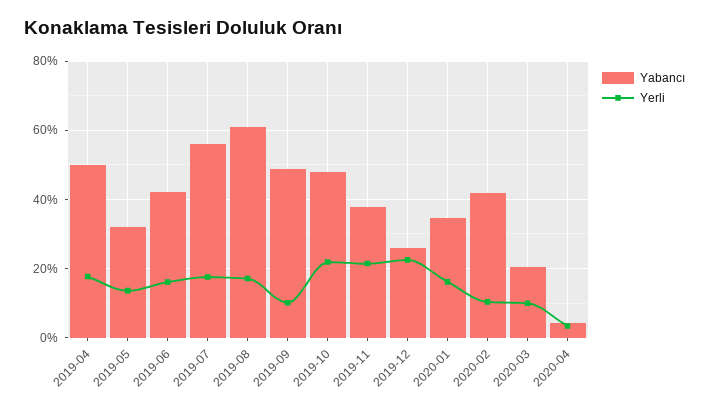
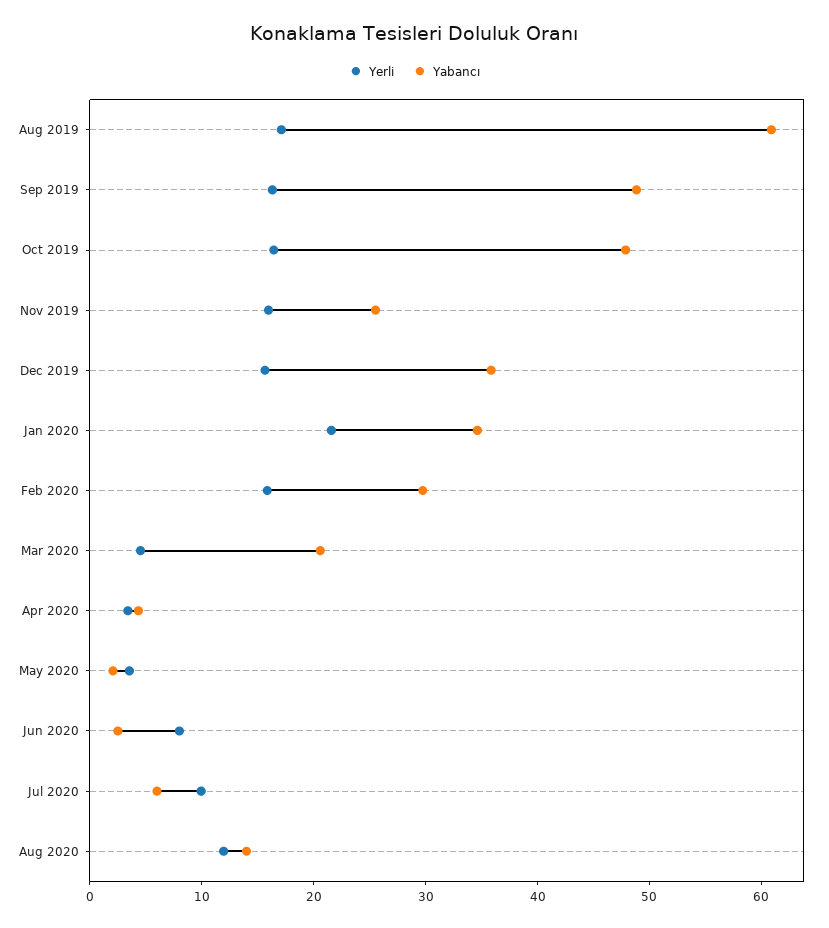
Yabancı, 2019-04: 50 -> none
Yerli, 2019-04: 18 -> none
Yabancı, 2019-05: 32 -> none
Yerli, 2019-05: 14 -> none
Yabancı, 2019-06: 42 -> none
Yerli, 2019-06: 16 -> none
Yabancı, 2019-07: 56 -> none
Yerli, 2019-07: 18 -> none
Yerli, 2019-09: 10 -> 16
Yerli, 2019-10: 22 -> 16
Yabancı, 2019-11: 38 -> 26
Yerli, 2019-11: 22 -> 16
Yabancı, 2019-12: 26 -> 36
Yerli, 2019-12: 22 -> 16
Yerli, 2020-01: 16 -> 22
Yabancı, 2020-02: 42 -> 30
Yerli, 2020-02: 10 -> 16
Yerli, 2020-03: 10 -> 4
Yerli, May 2020: none -> 4
Yabancı, May 2020: none -> 2
Yerli, Jun 2020: none -> 8
Yabancı, Jun 2020: none -> 2
Yerli, Jul 2020: none -> 10
Yabancı, Jul 2020: none -> 6
Yerli, Aug 2020: none -> 12
Yabancı, Aug 2020: none -> 14

